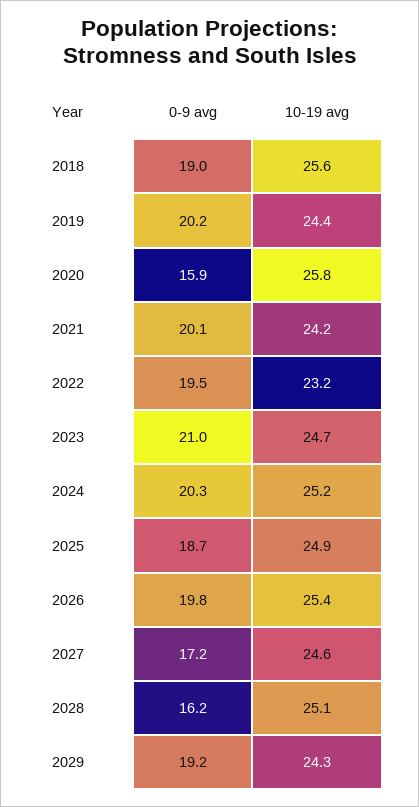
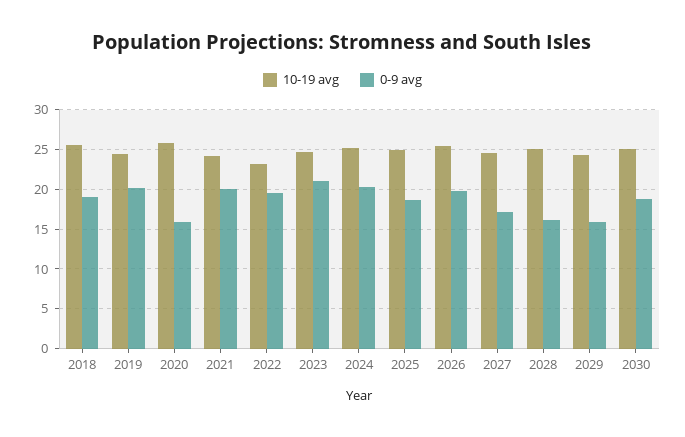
0-9 avg, 2029: 19.2 -> 16
10-19 avg, 2030: none -> 25
0-9 avg, 2030: none -> 19

